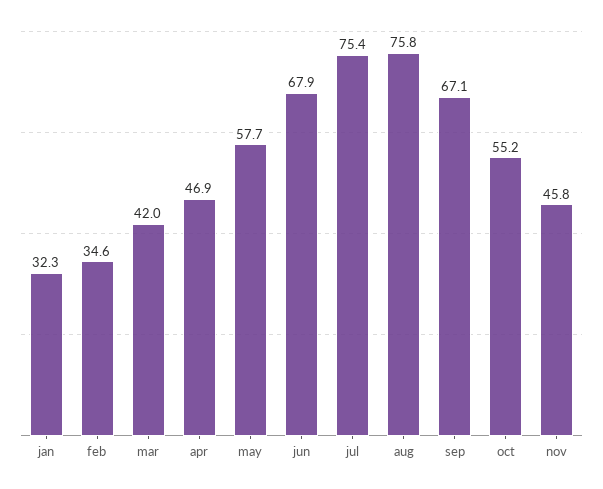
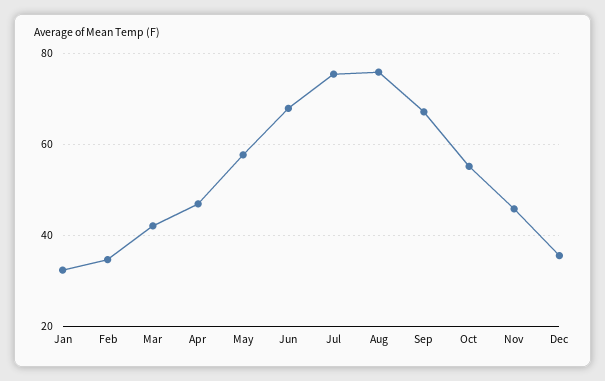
Dec: none -> 36

